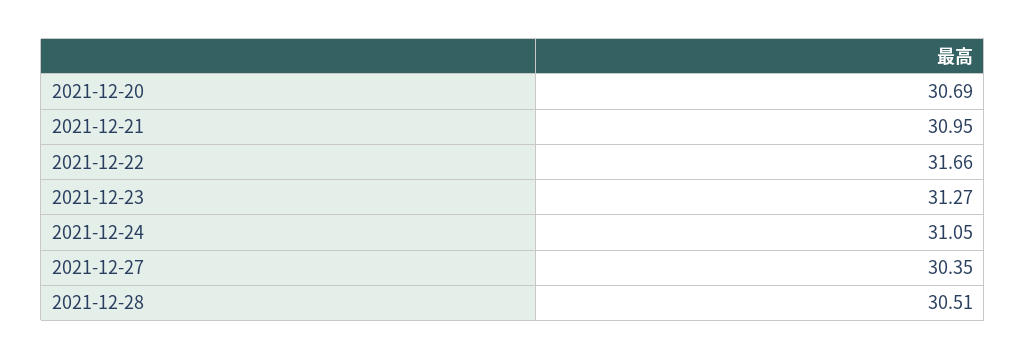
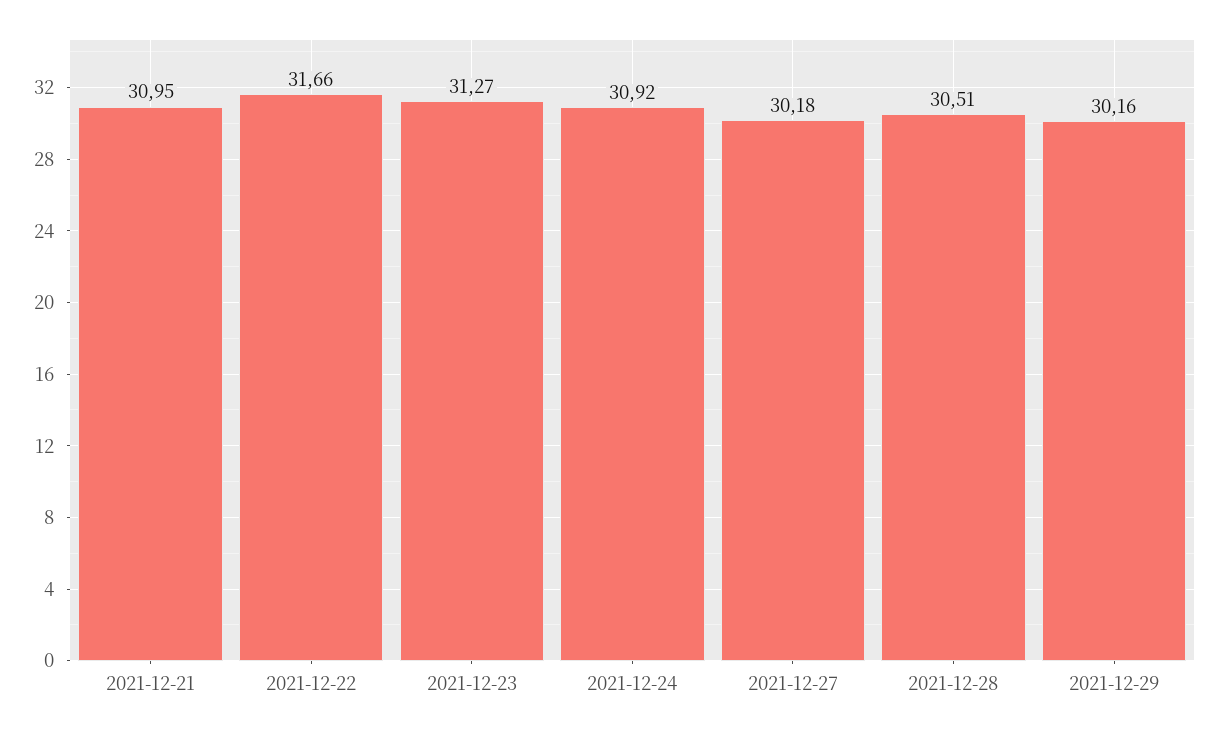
2021-12-20: 30.69 -> none
2021-12-24: 31.05 -> 30.92
2021-12-27: 30.35 -> 30.18
2021-12-29: none -> 30.16

